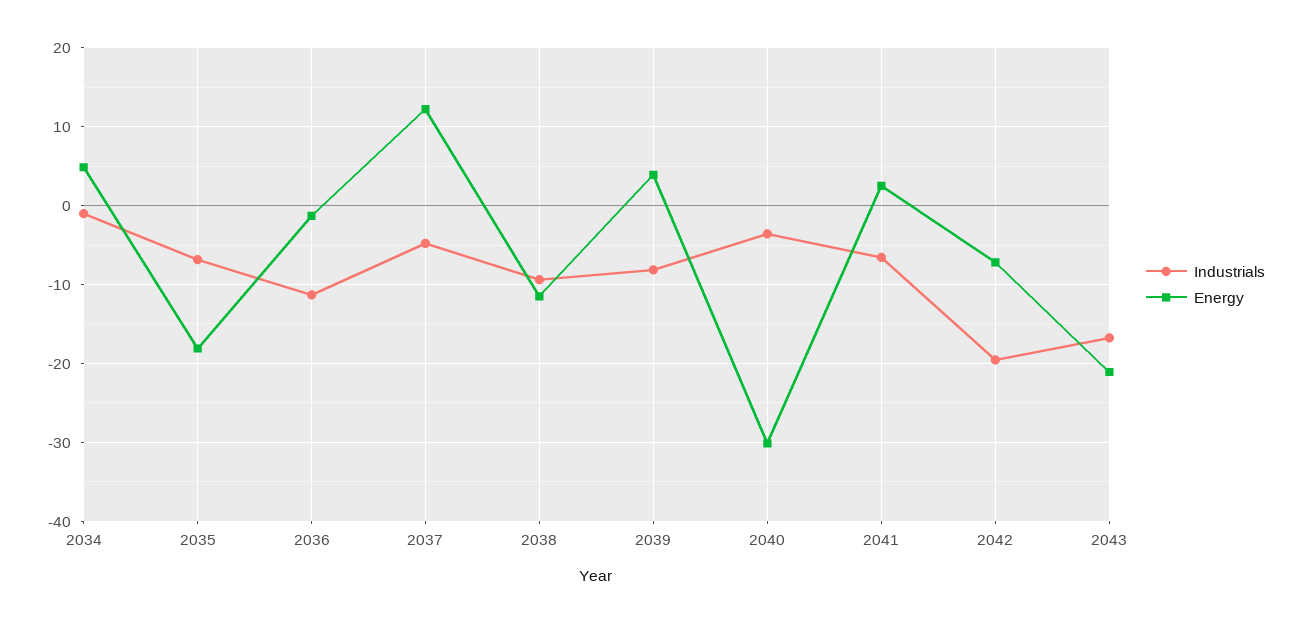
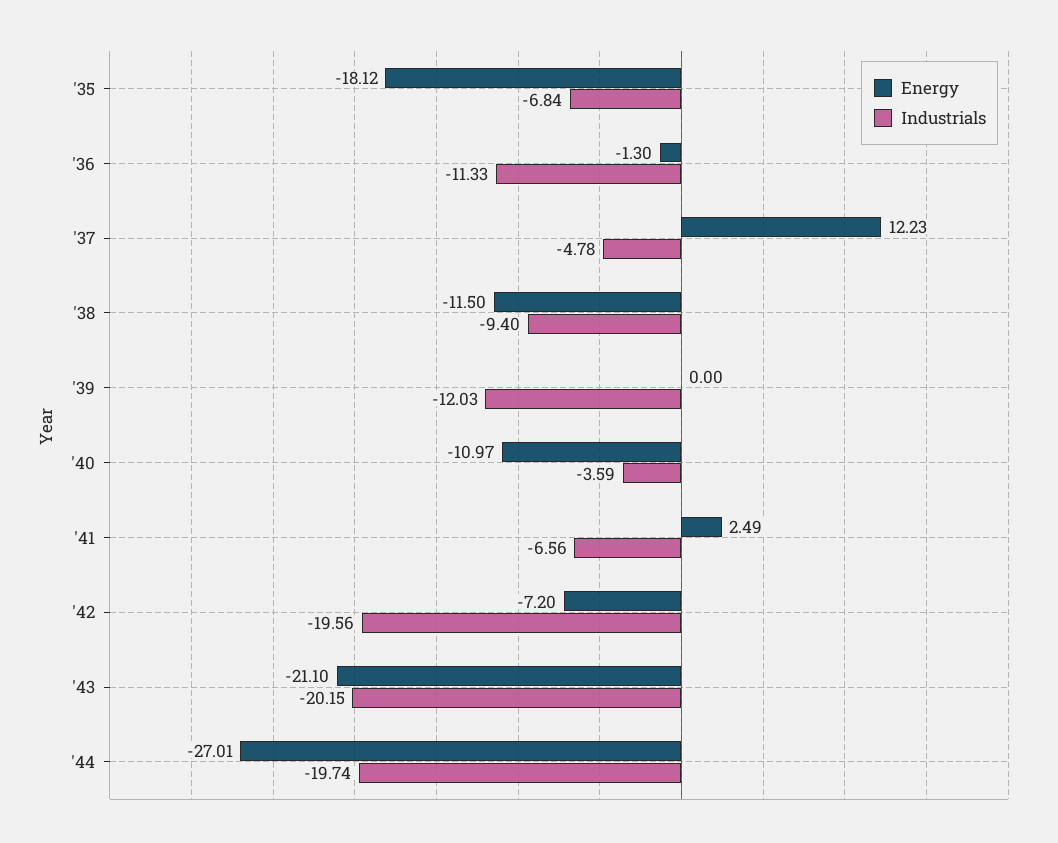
Industrials, 2034: -1 -> none
Energy, 2034: 5 -> none
Industrials, 2039: -8 -> -12.03
Energy, 2039: 4 -> 0
Energy, 2040: -30 -> -10.97
Industrials, 2043: -17 -> -20.15
Energy, '44: none -> -27.01
Industrials, '44: none -> -19.74

